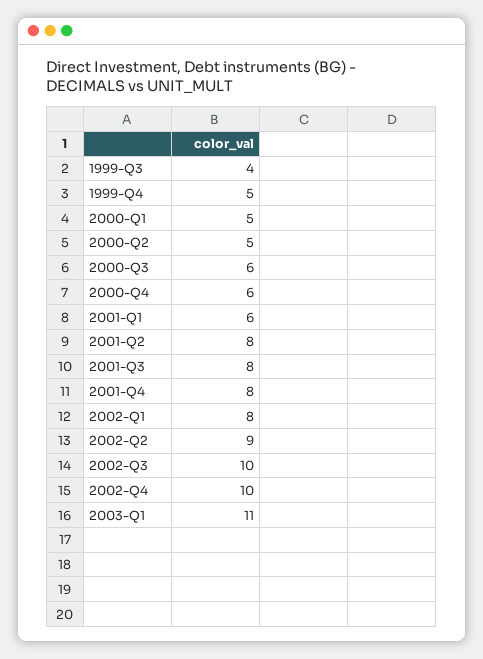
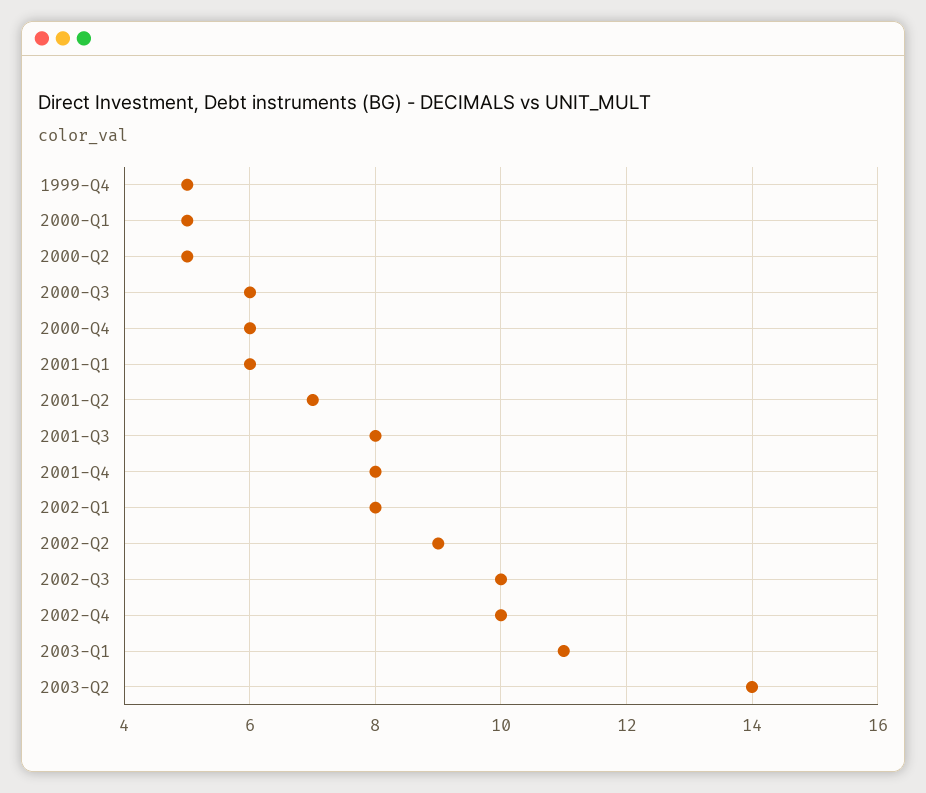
1999-Q3: 4 -> none
2001-Q2: 8 -> 7
2003-Q2: none -> 14

